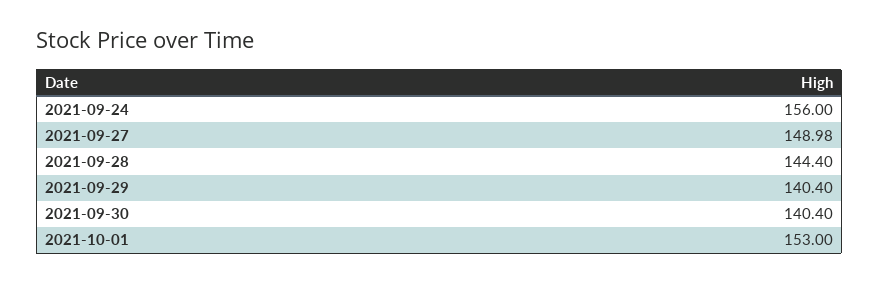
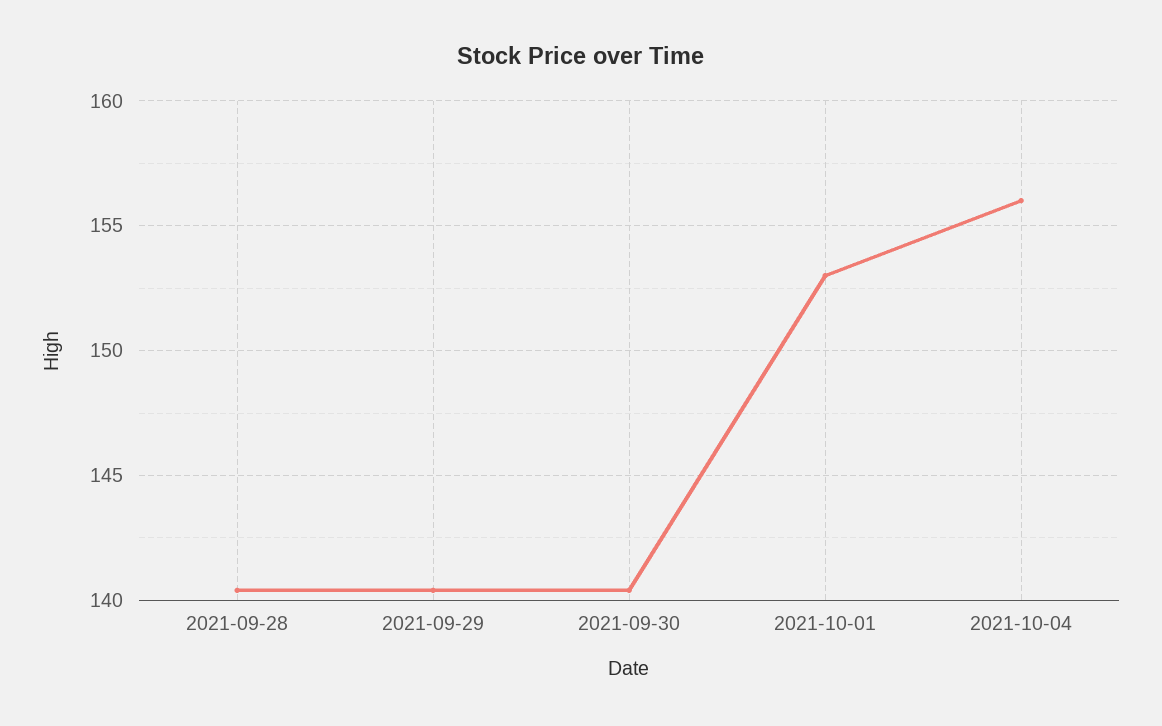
2021-09-24: 156 -> none
2021-09-27: 148.98 -> none
2021-09-28: 144.4 -> 140.5
2021-10-04: none -> 156

